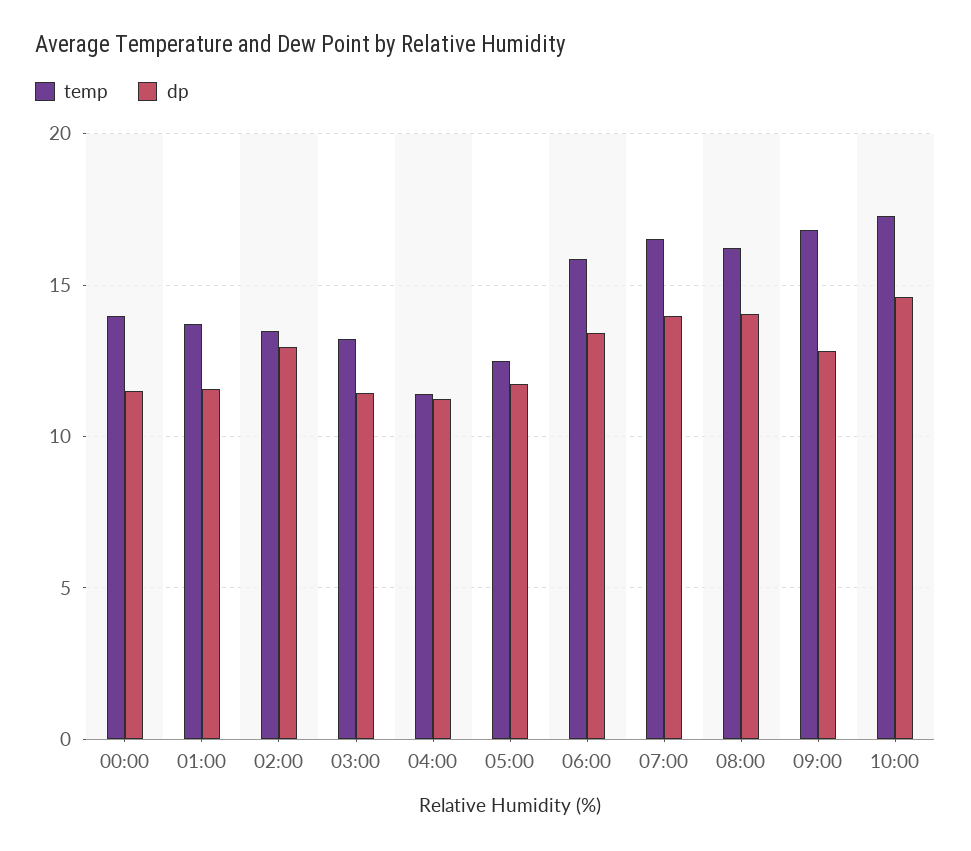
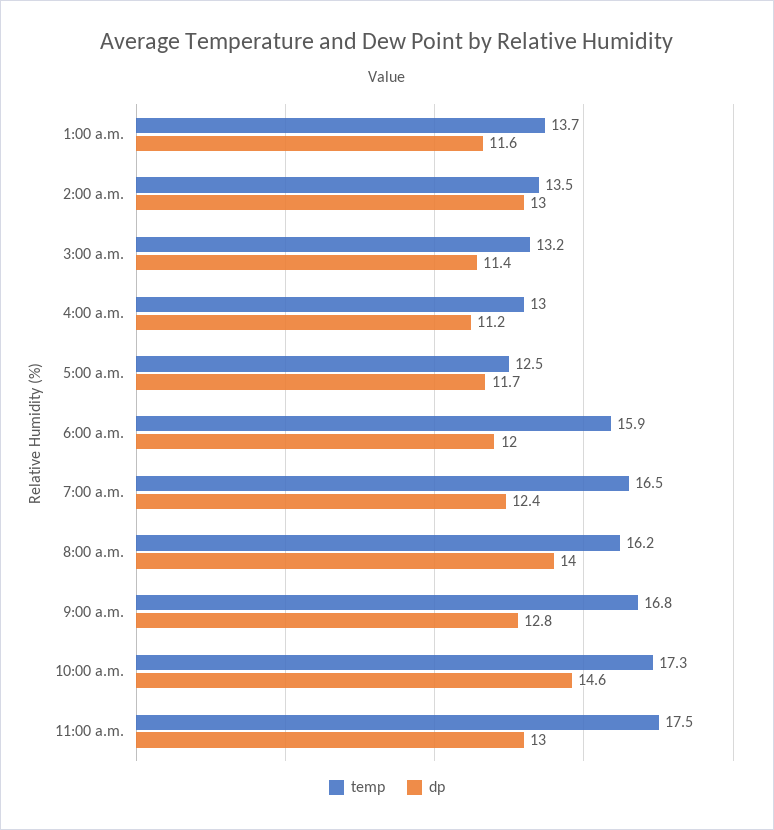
temp, 00:00: 14 -> none
dp, 00:00: 11.5 -> none
temp, 04:00: 11.5 -> 13
dp, 06:00: 13.5 -> 12
dp, 07:00: 14 -> 12.4
temp, 11:00 a.m.: none -> 17.5
dp, 11:00 a.m.: none -> 13

